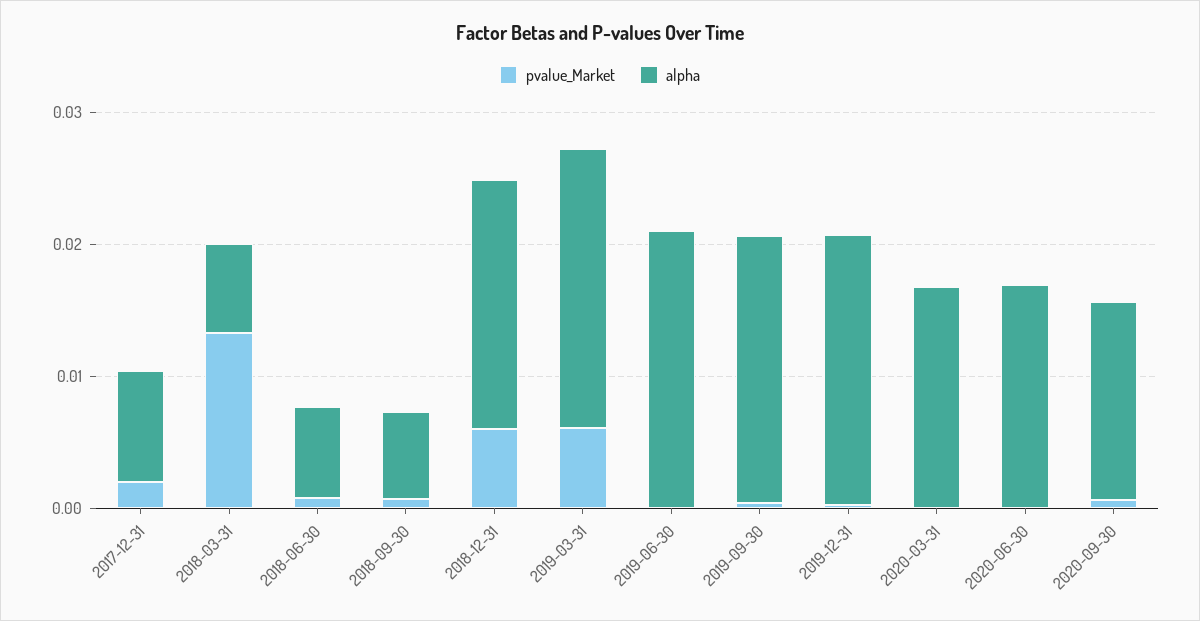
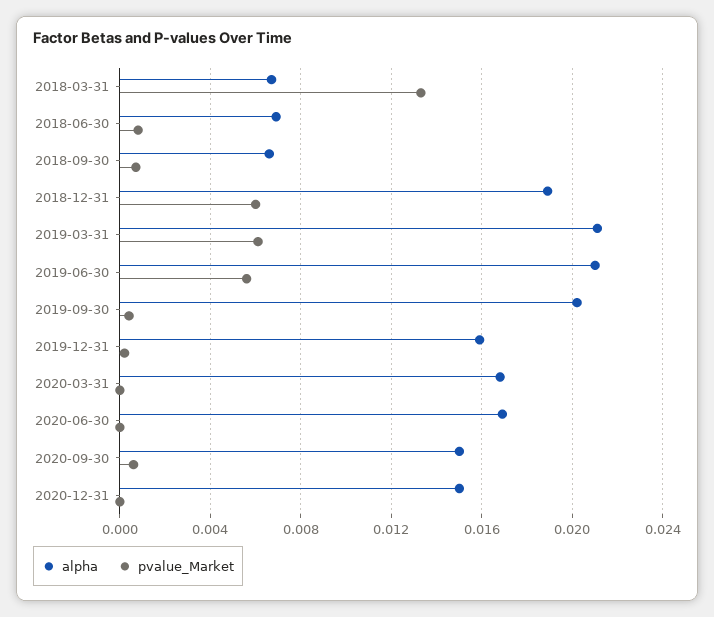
pvalue_Market, 2017-12-31: 0.002 -> none
alpha, 2017-12-31: 0.008 -> none
pvalue_Market, 2019-06-30: 0 -> 0.0055
alpha, 2019-12-31: 0.02 -> 0.016
alpha, 2020-12-31: none -> 0.015
pvalue_Market, 2020-12-31: none -> 0

